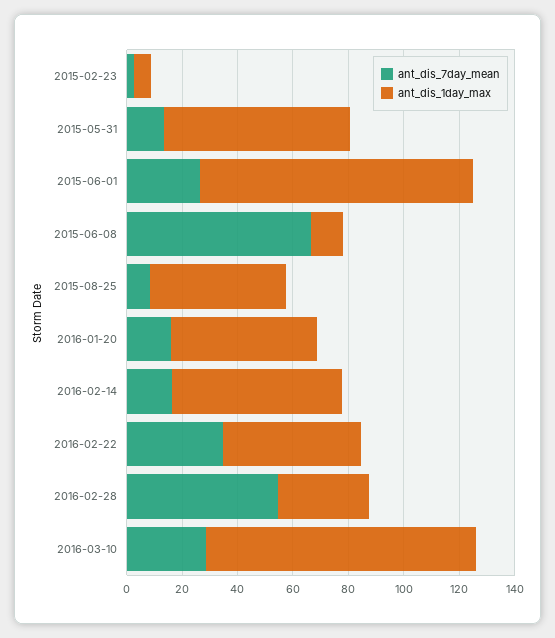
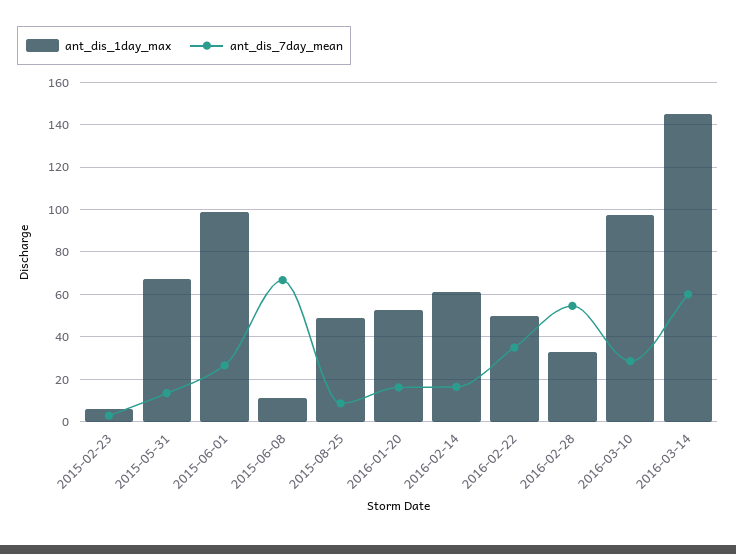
ant_dis_1day_max, 2016-03-14: none -> 145
ant_dis_7day_mean, 2016-03-14: none -> 60

